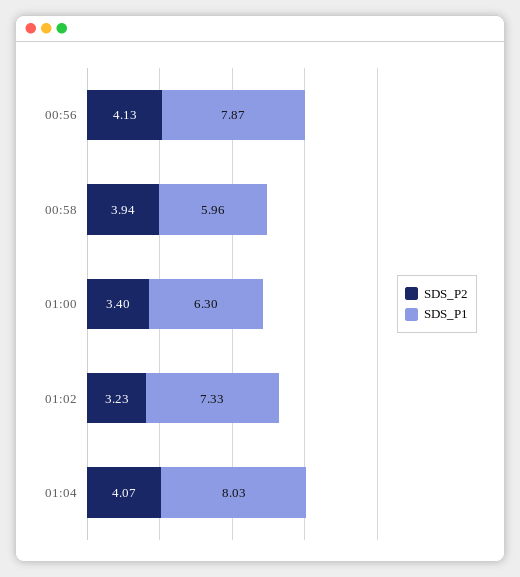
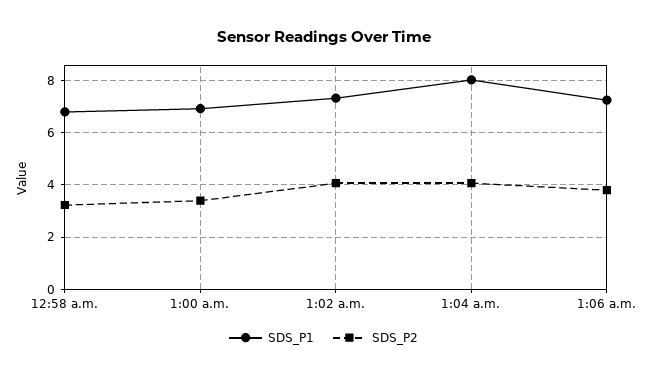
SDS_P2, 00:56: 4.13 -> none
SDS_P1, 00:56: 7.87 -> none
SDS_P2, 00:58: 3.94 -> 3.25
SDS_P1, 00:58: 5.96 -> 6.75
SDS_P1, 01:00: 6.3 -> 7
SDS_P2, 01:02: 3.23 -> 4
SDS_P1, 1:06 a.m.: none -> 7.25
SDS_P2, 1:06 a.m.: none -> 3.75

